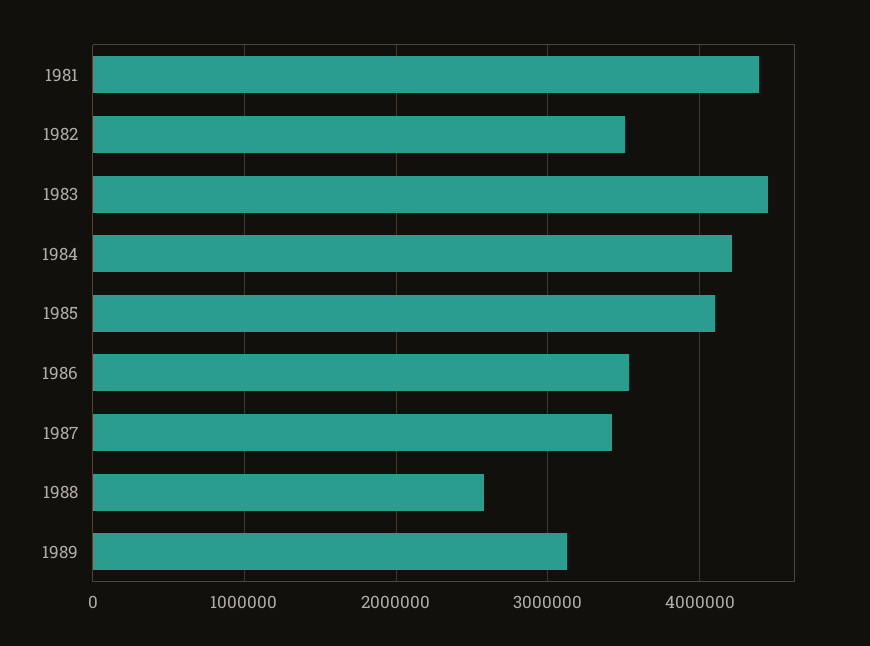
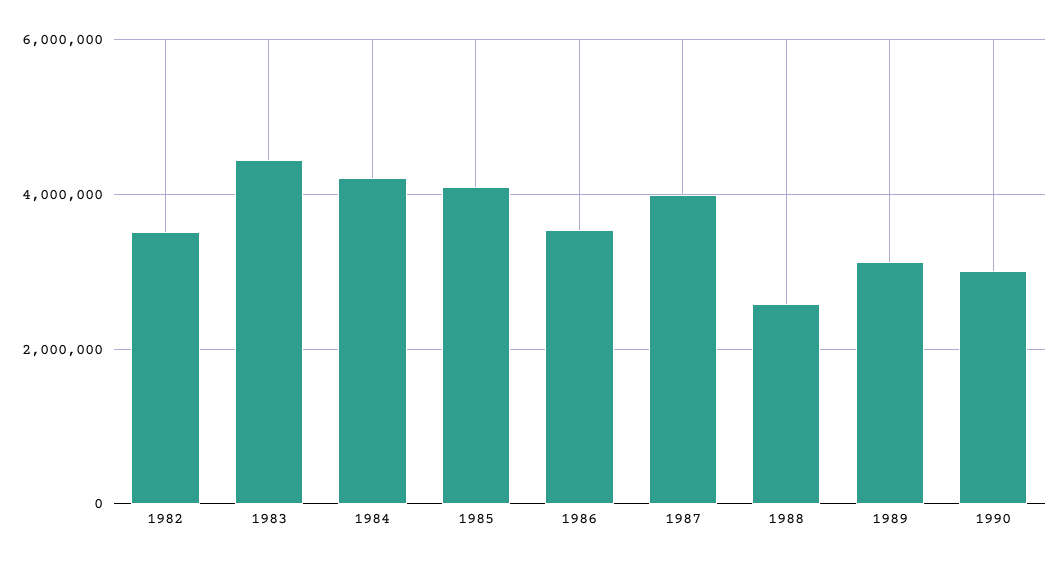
1981: 4400000 -> none
1987: 3400000 -> 4000000
1990: none -> 3000000

